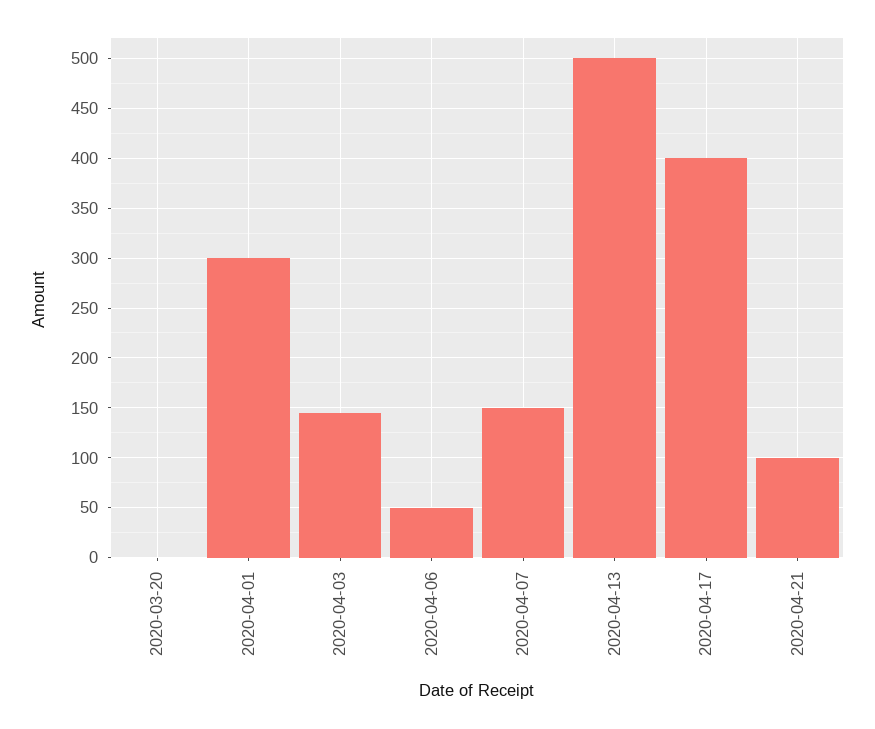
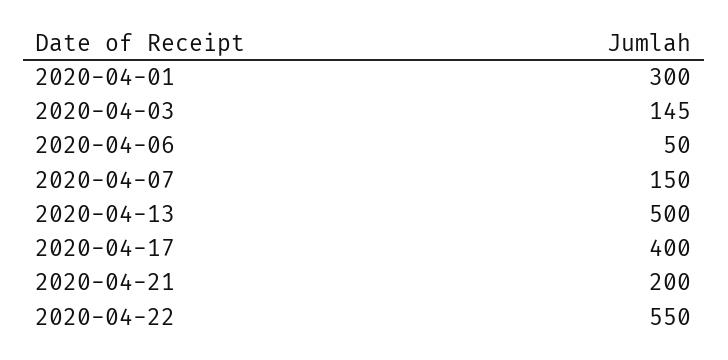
2020-03-20: 0 -> none
2020-04-21: 100 -> 200
2020-04-22: none -> 550

